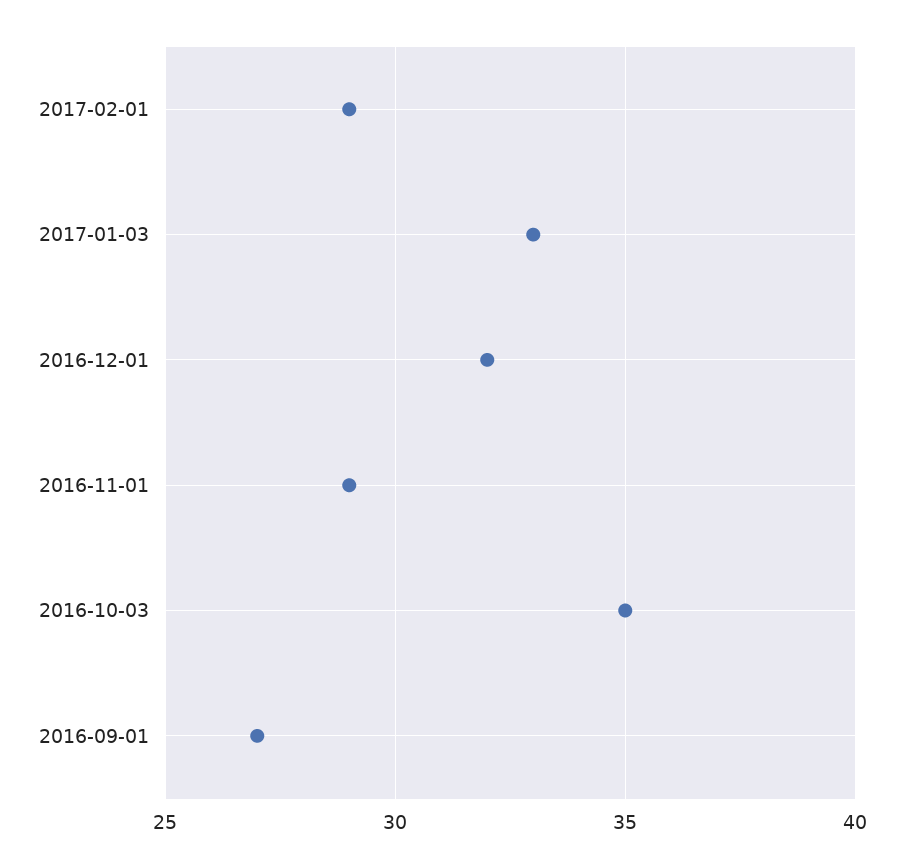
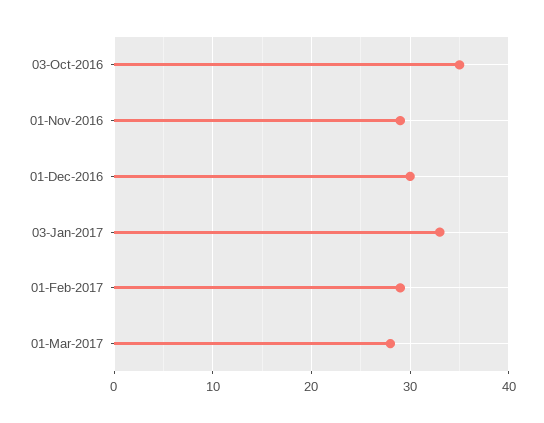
2016-12-01: 32 -> 30
2016-09-01: 27 -> none
01-Mar-2017: none -> 28

